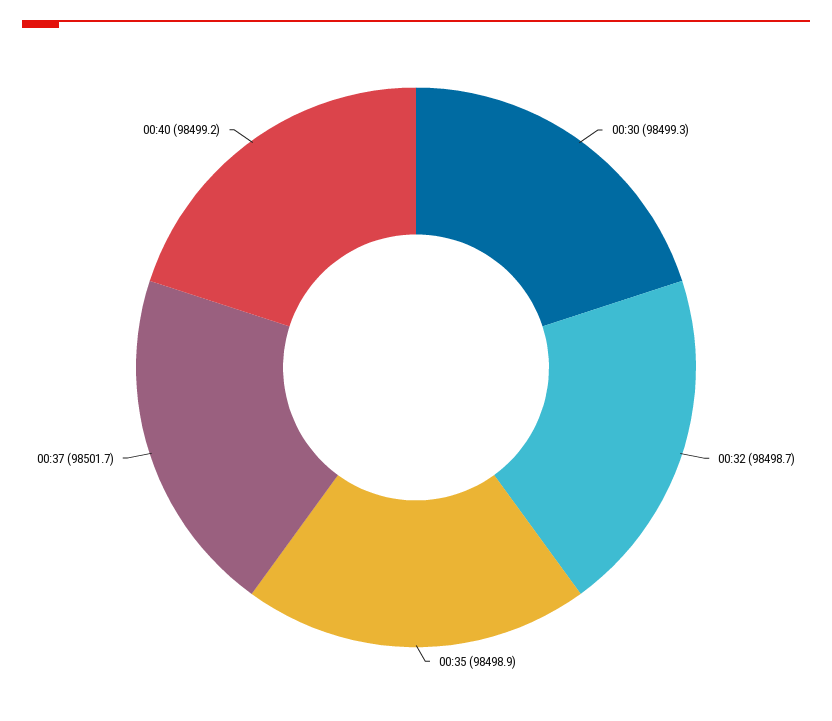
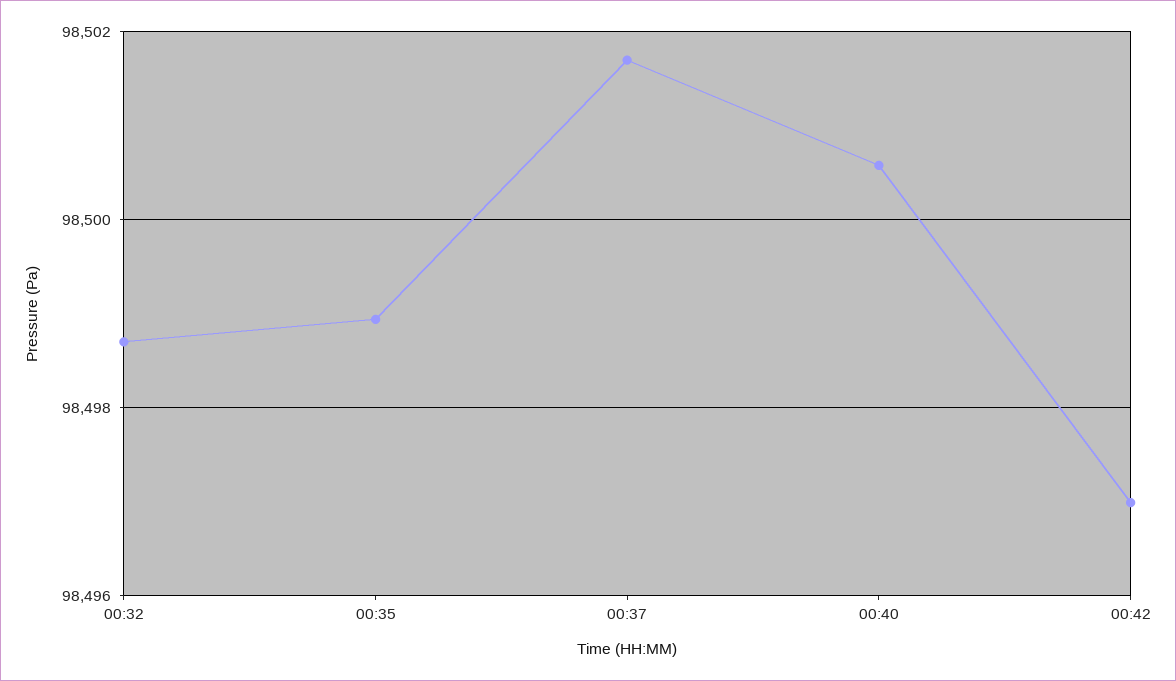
00:30: 98499.3 -> none
00:40: 98499.2 -> 98500.6
00:42: none -> 98497

